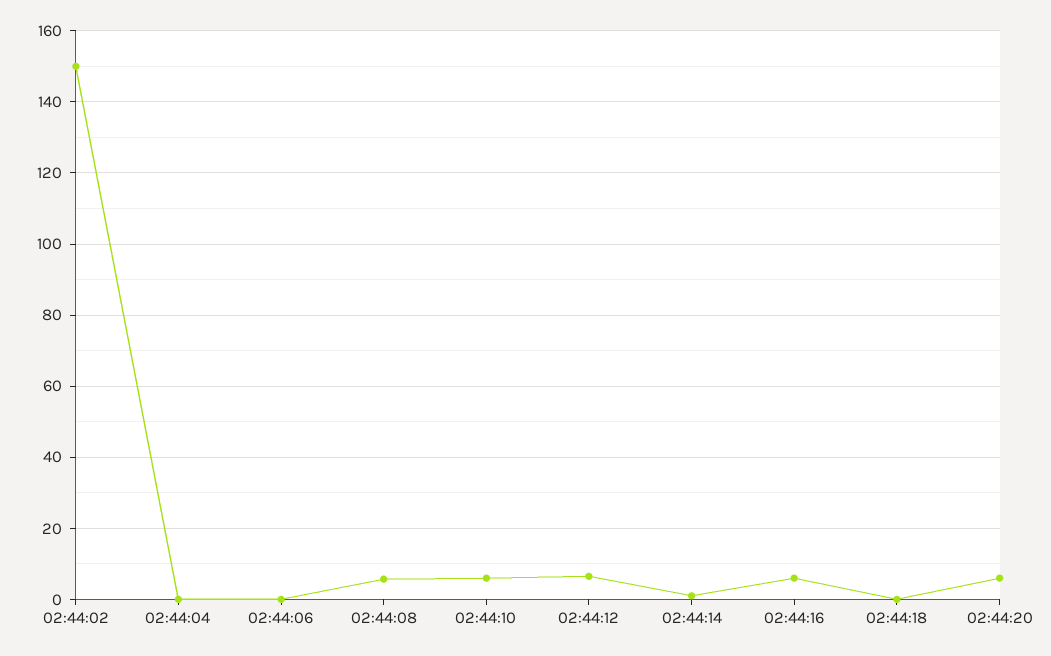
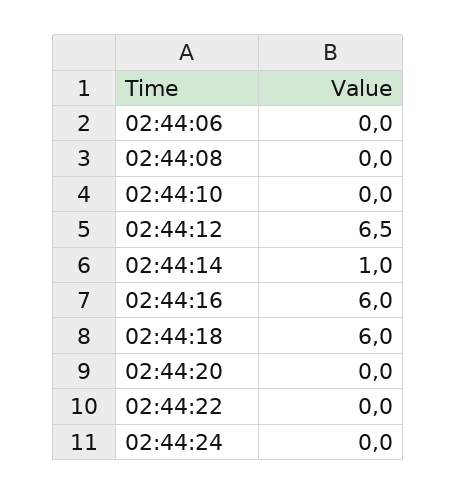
02:44:02: 150 -> none
02:44:04: 0 -> none
02:44:08: 6 -> 0
02:44:10: 6 -> 0
02:44:18: 0 -> 6
02:44:20: 6 -> 0
02:44:22: none -> 0
02:44:24: none -> 0

